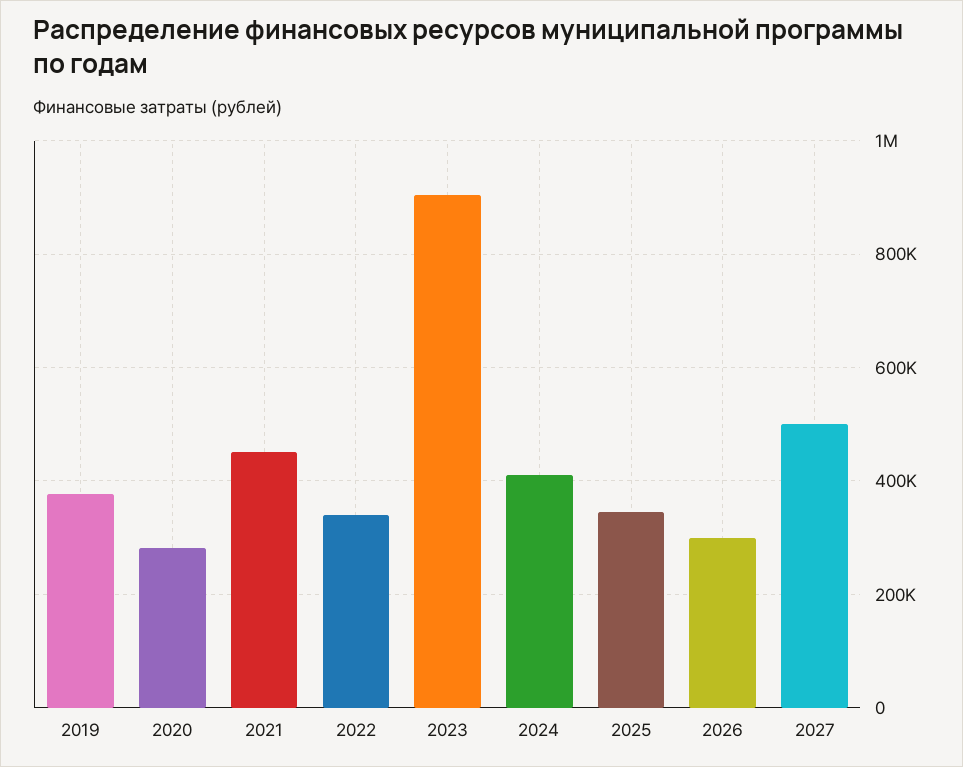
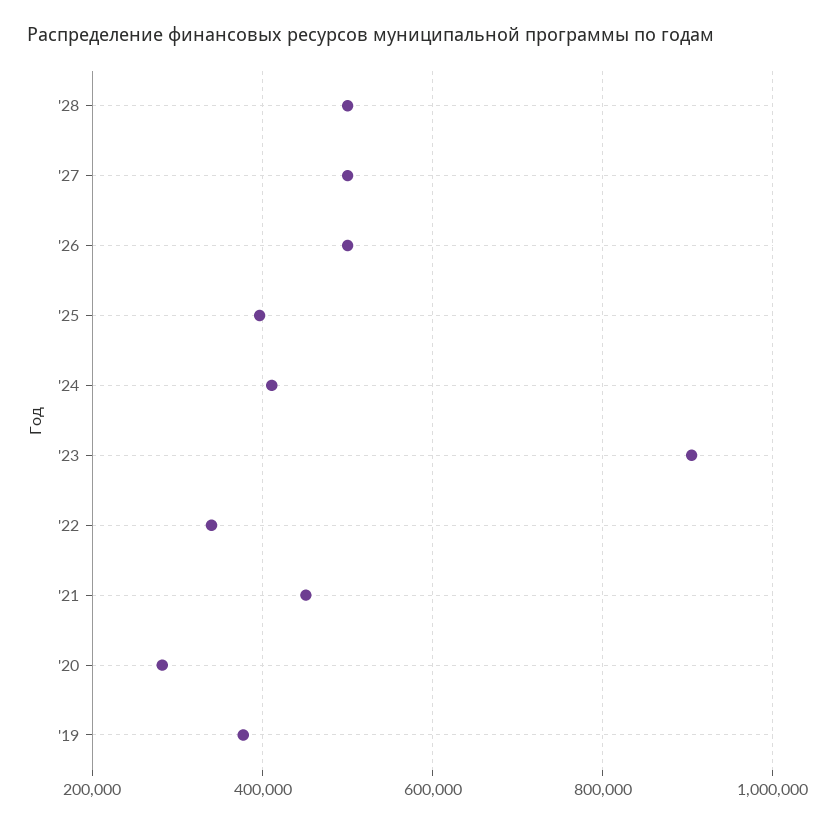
2025: 340000 -> 400000
2026: 300000 -> 500000
'28: none -> 500000

